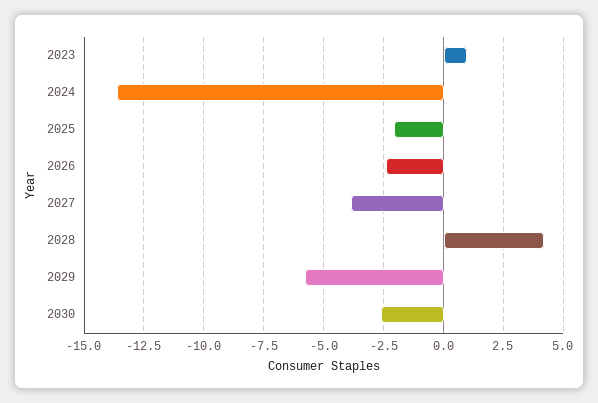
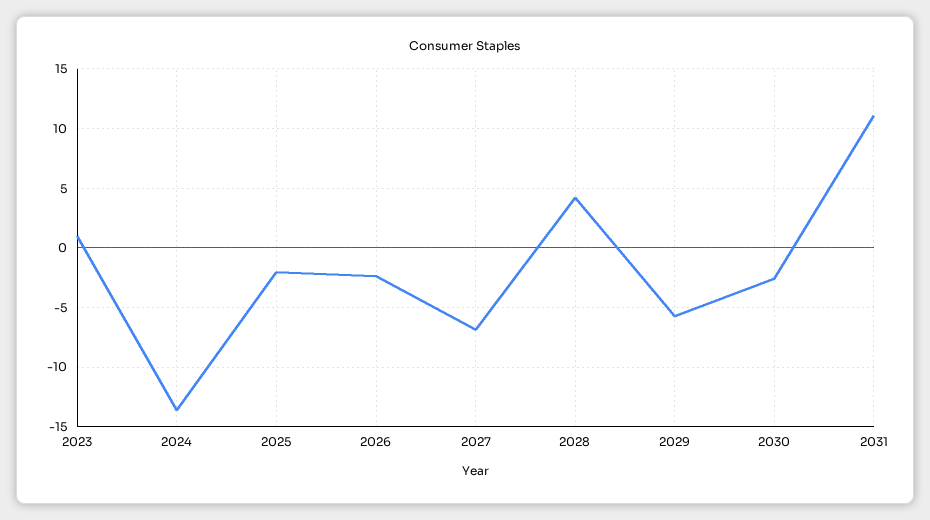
2027: -4 -> -7
2031: none -> 11

